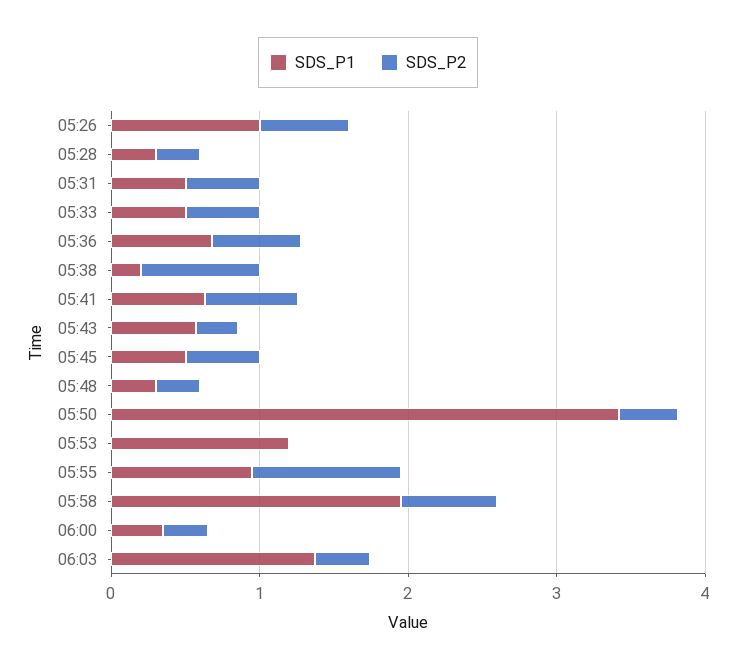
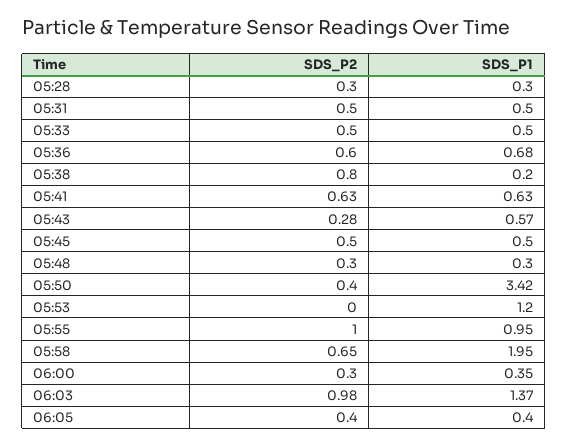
SDS_P1, 05:26: 1 -> none
SDS_P2, 05:26: 0.6 -> none
SDS_P2, 06:03: 0.4 -> 0.98
SDS_P2, 06:05: none -> 0.4
SDS_P1, 06:05: none -> 0.4

